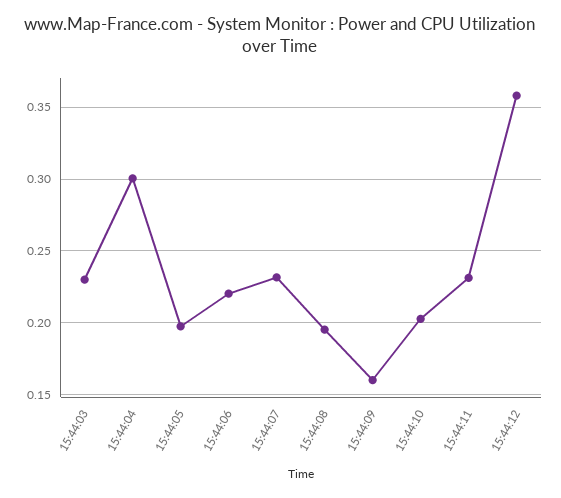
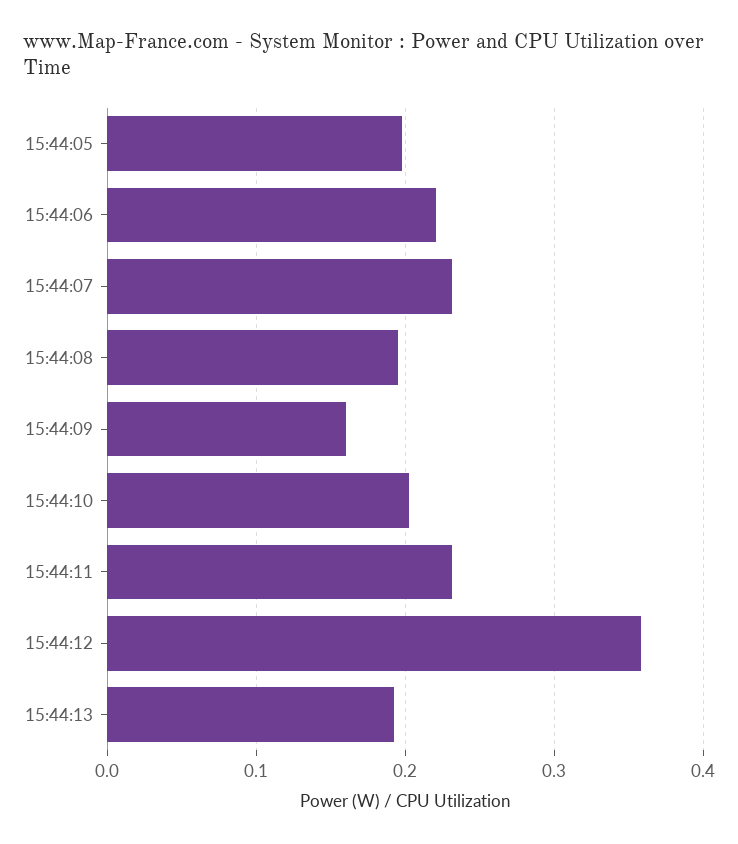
15:44:03: 0.23 -> none
15:44:04: 0.3 -> none
15:44:13: none -> 0.19

